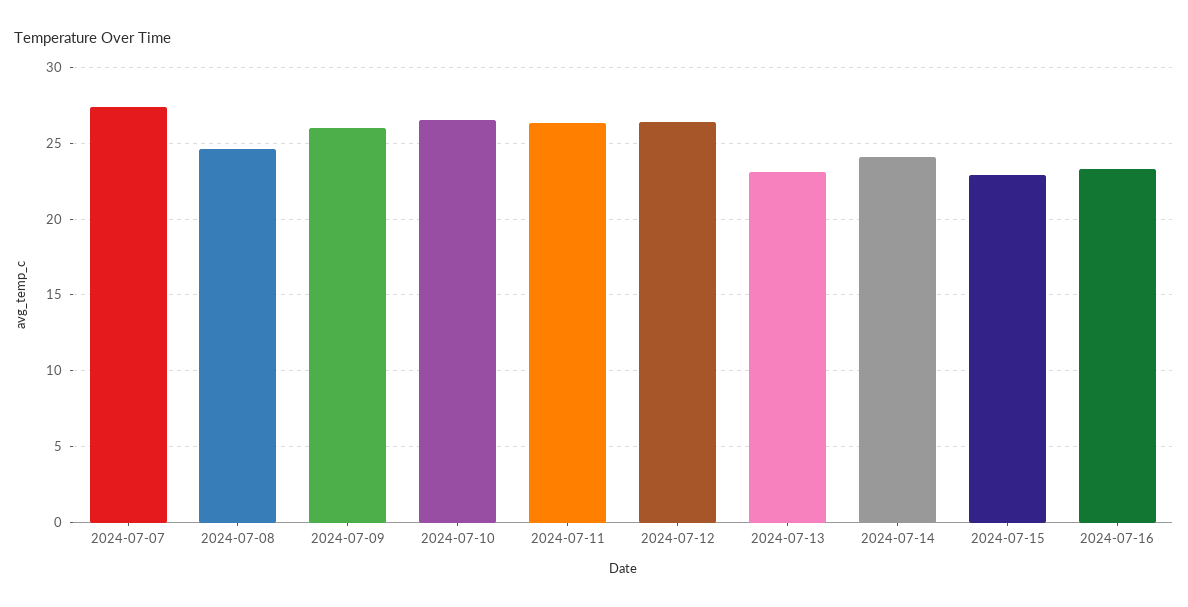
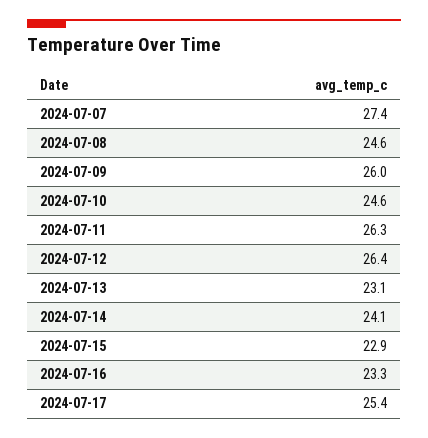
2024-07-10: 26.5 -> 24.6
2024-07-17: none -> 25.4

